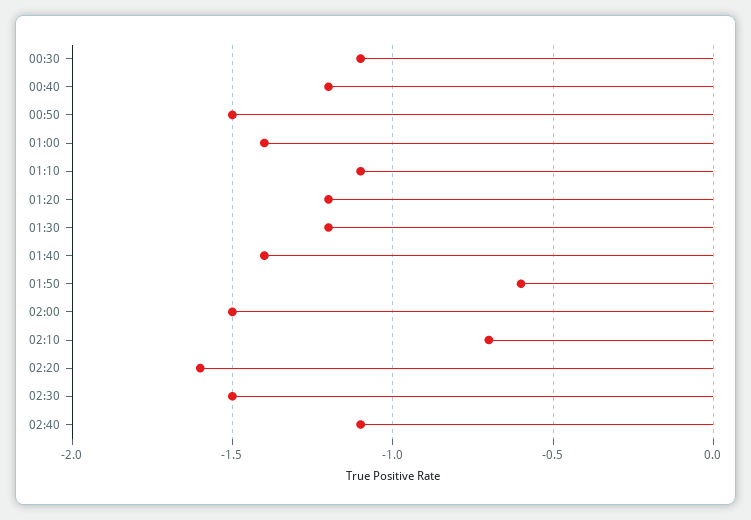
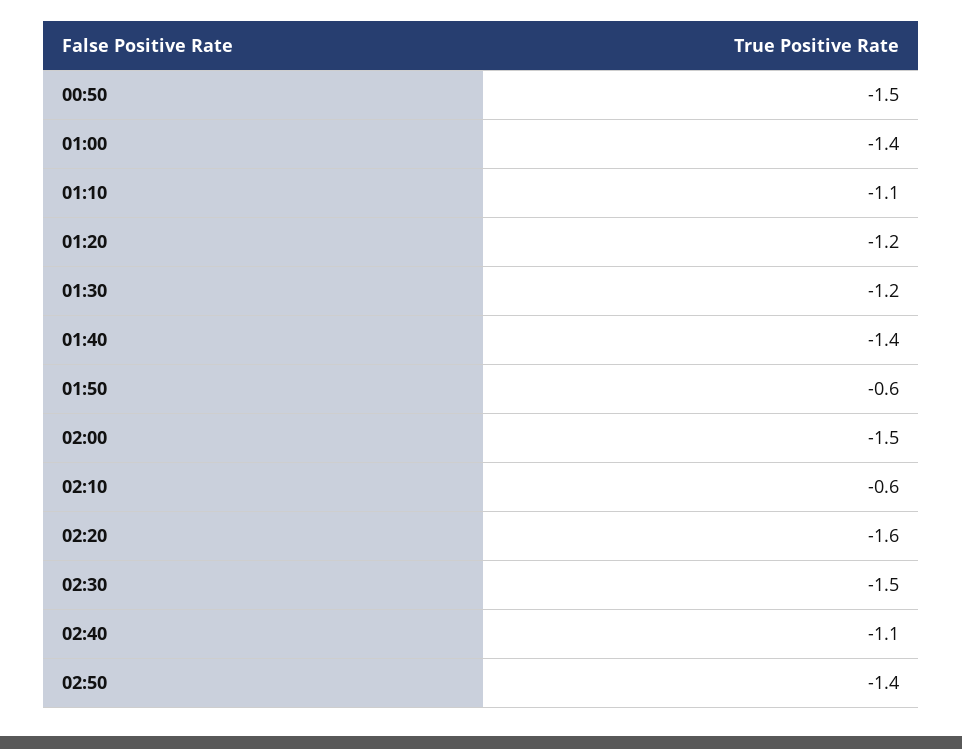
00:30: -1.1 -> none
00:40: -1.2 -> none
02:10: -0.7 -> -0.6
02:50: none -> -1.4

